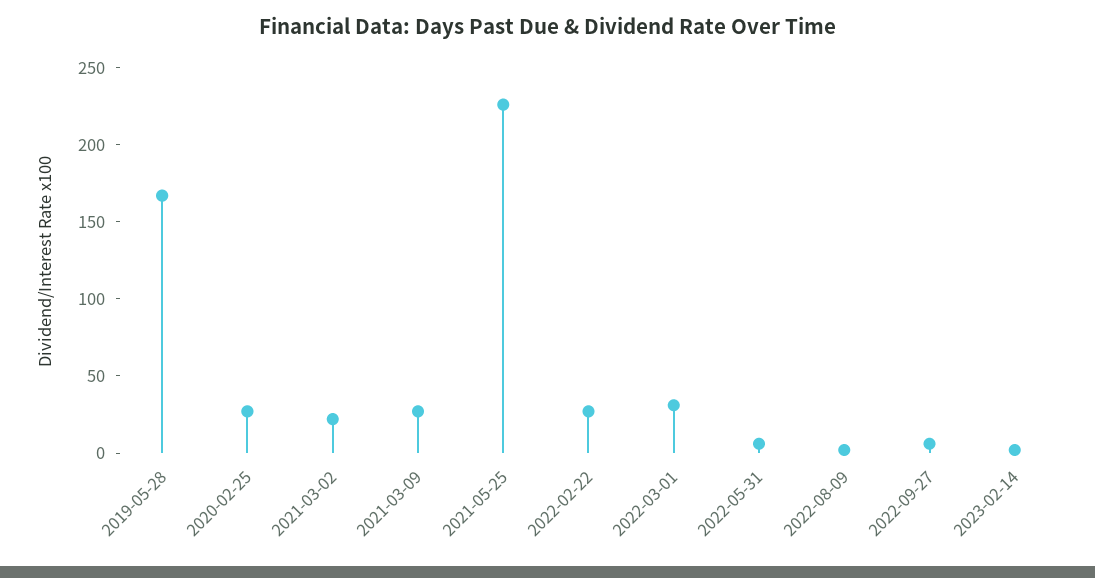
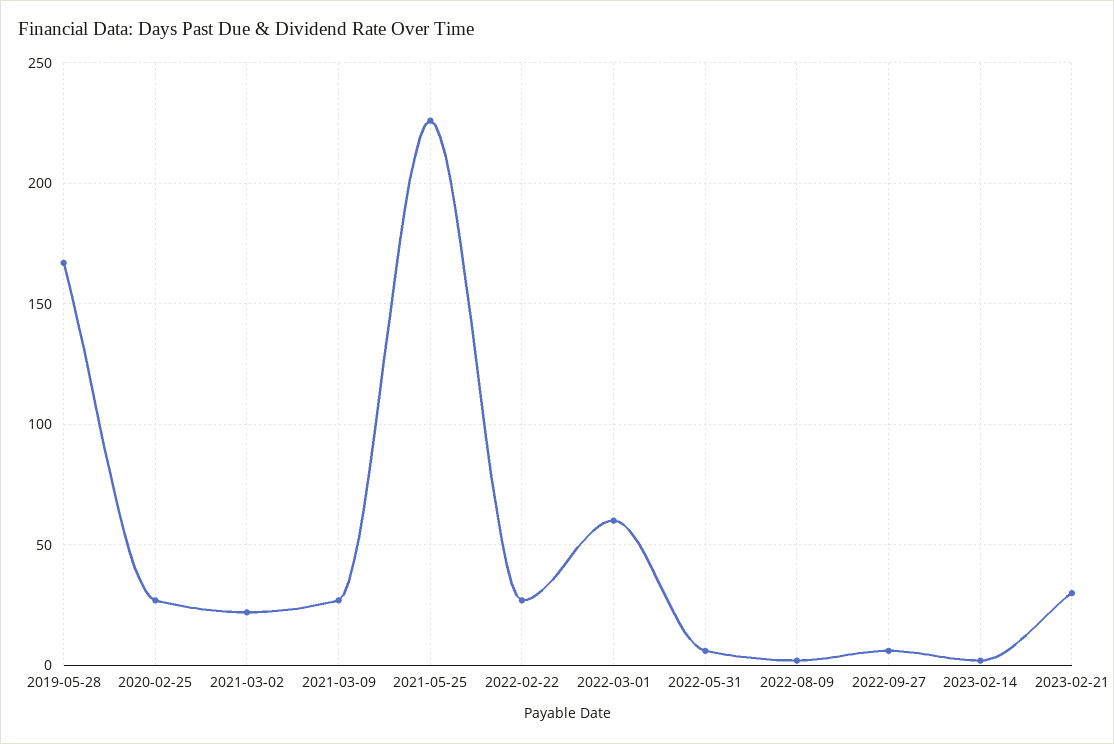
2022-03-01: 30 -> 60
2023-02-21: none -> 30

